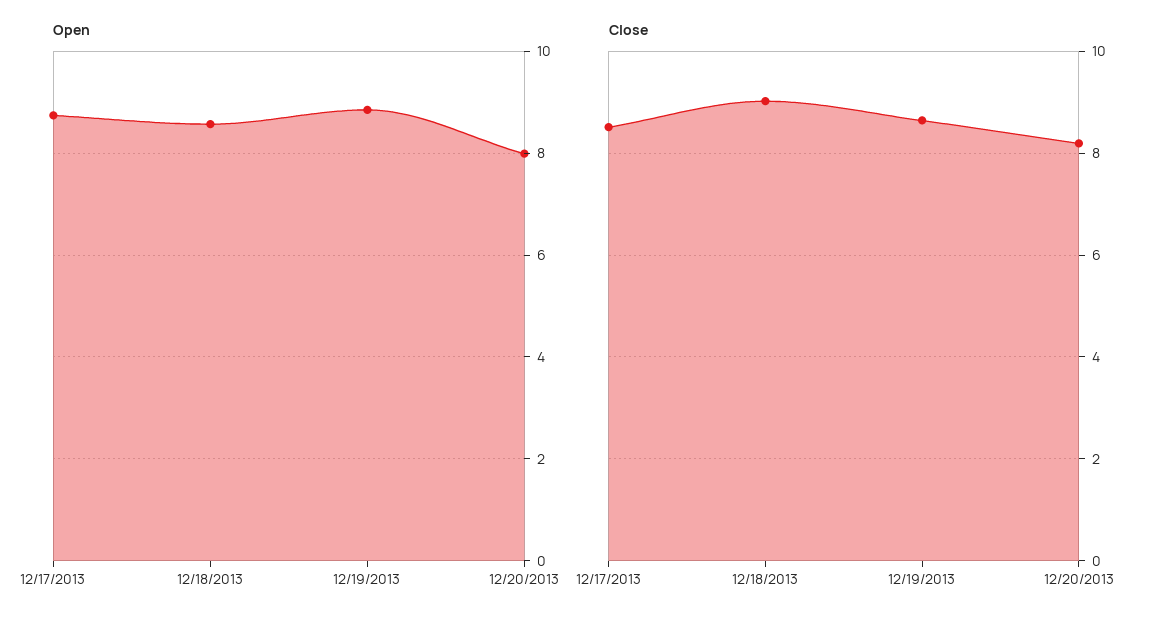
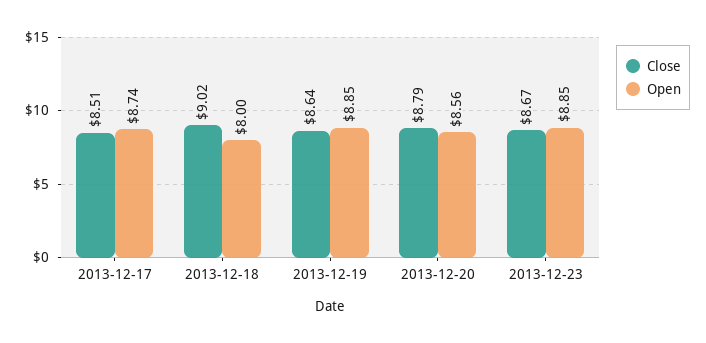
Open, 12/18/2013: 8.6 -> 8
Open, 12/20/2013: 8 -> 8.56
Close, 12/20/2013: 8.2 -> 8.79
Close, 2013-12-23: none -> 8.67
Open, 2013-12-23: none -> 8.85

